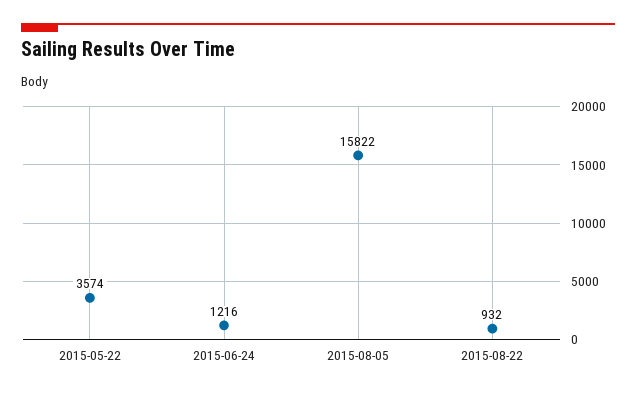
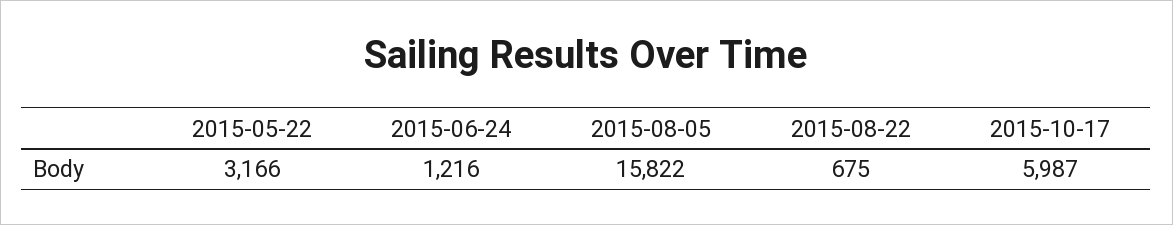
2015-05-22: 3574 -> 3166
2015-08-22: 932 -> 675
2015-10-17: none -> 5987

